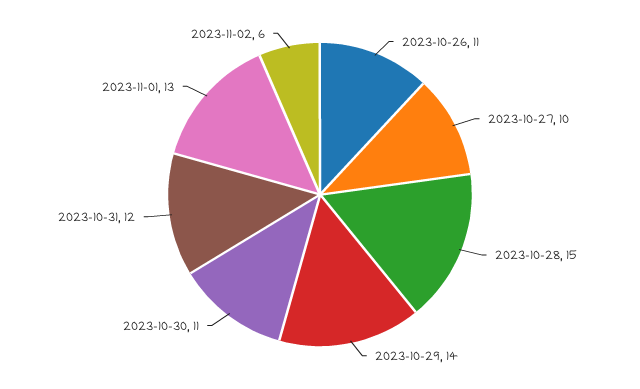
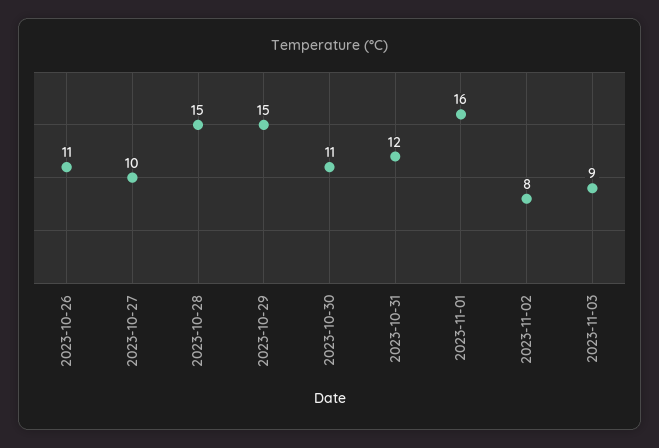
2023-10-29: 14 -> 15
2023-11-01: 13 -> 16
2023-11-02: 6 -> 8
2023-11-03: none -> 9

